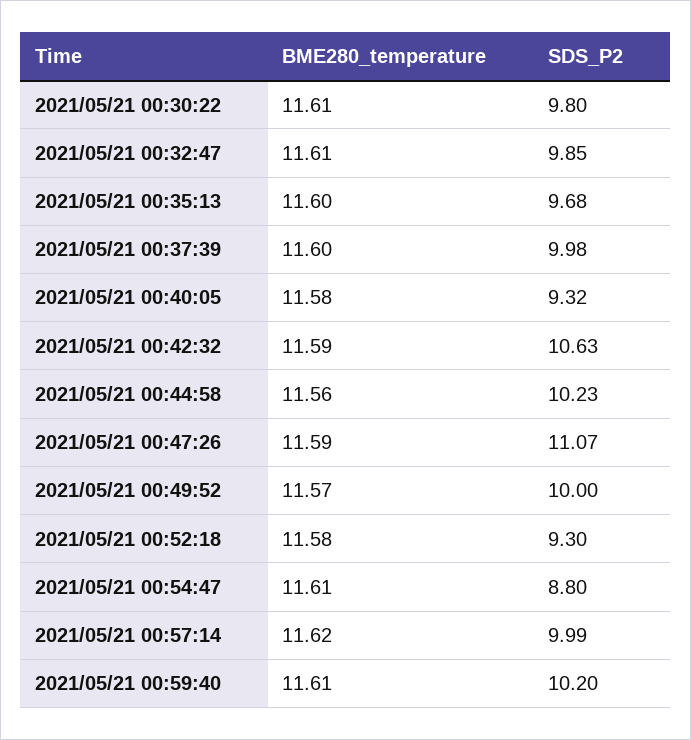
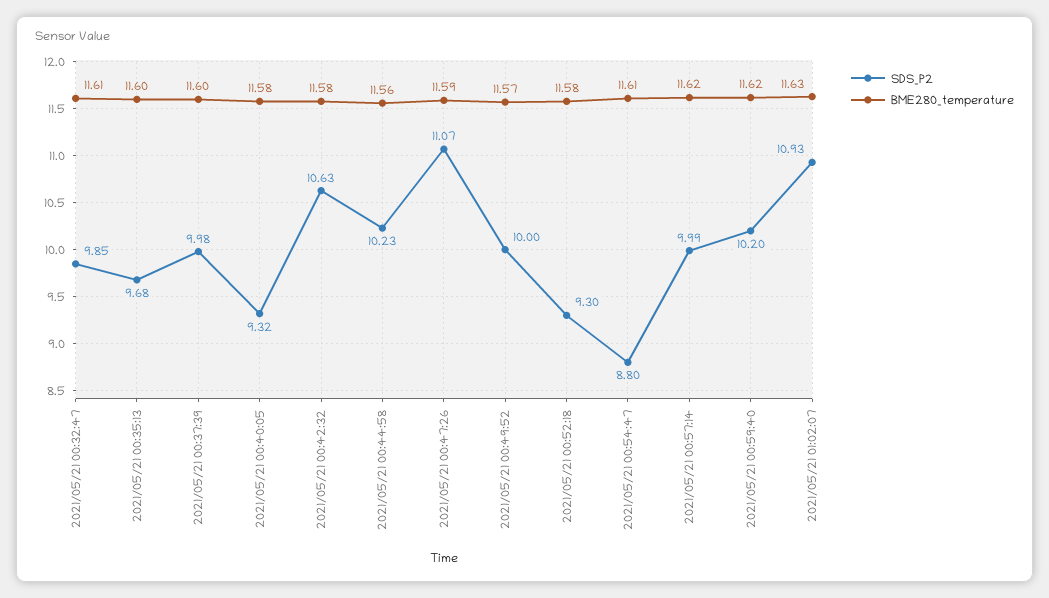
BME280_temperature, 2021/05/21 00:30:22: 11.61 -> none
SDS_P2, 2021/05/21 00:30:22: 9.8 -> none
BME280_temperature, 2021/05/21 00:42:32: 11.59 -> 11.58
BME280_temperature, 2021/05/21 00:59:40: 11.61 -> 11.62
SDS_P2, 2021/05/21 01:02:07: none -> 10.93
BME280_temperature, 2021/05/21 01:02:07: none -> 11.63

